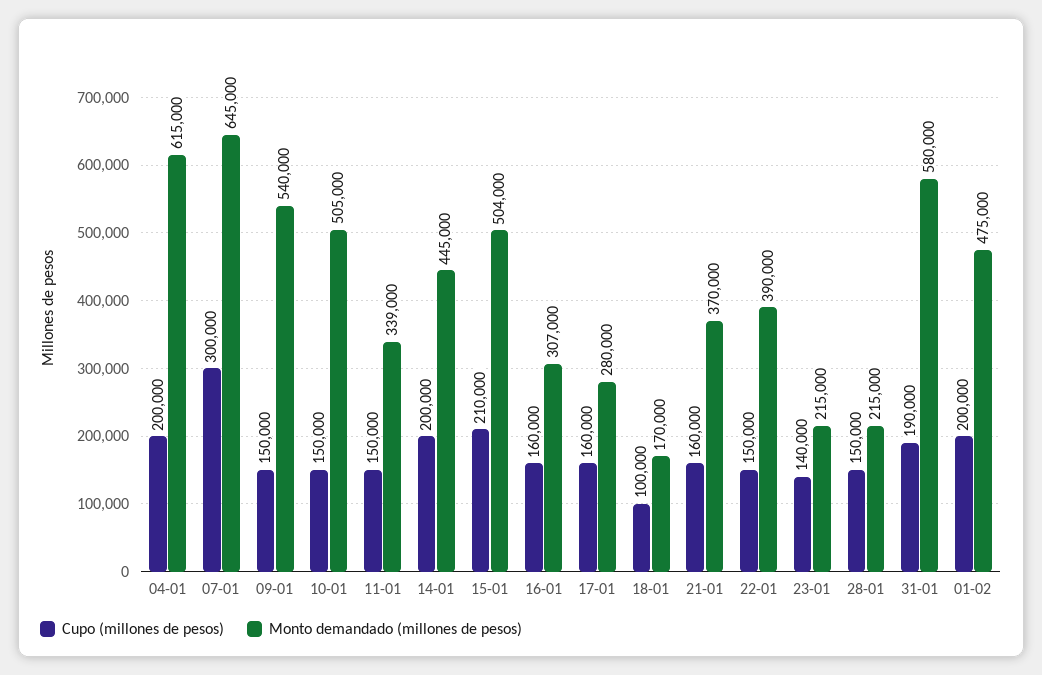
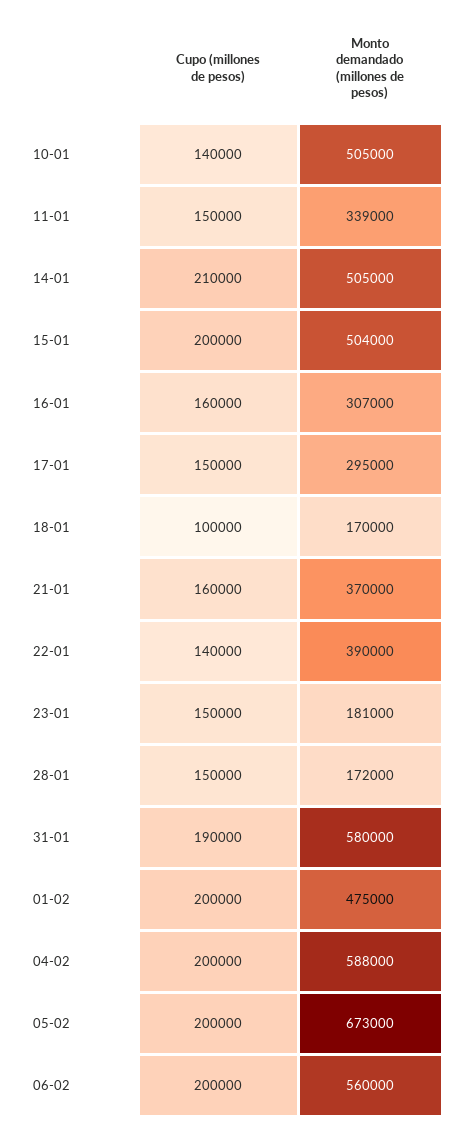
Cupo (millones de pesos), 04-01: 200000 -> none
Monto demandado (millones de pesos), 04-01: 615000 -> none
Cupo (millones de pesos), 07-01: 300000 -> none
Monto demandado (millones de pesos), 07-01: 645000 -> none
Cupo (millones de pesos), 09-01: 150000 -> none
Monto demandado (millones de pesos), 09-01: 540000 -> none
Cupo (millones de pesos), 10-01: 150000 -> 140000
Cupo (millones de pesos), 14-01: 200000 -> 210000
Monto demandado (millones de pesos), 14-01: 445000 -> 505000
Cupo (millones de pesos), 15-01: 210000 -> 200000
Cupo (millones de pesos), 17-01: 160000 -> 150000
Monto demandado (millones de pesos), 17-01: 280000 -> 295000
Cupo (millones de pesos), 22-01: 150000 -> 140000
Cupo (millones de pesos), 23-01: 140000 -> 150000
Monto demandado (millones de pesos), 23-01: 215000 -> 181000
Monto demandado (millones de pesos), 28-01: 215000 -> 172000
Cupo (millones de pesos), 04-02: none -> 200000
Monto demandado (millones de pesos), 04-02: none -> 588000
Cupo (millones de pesos), 05-02: none -> 200000
Monto demandado (millones de pesos), 05-02: none -> 673000
Cupo (millones de pesos), 06-02: none -> 200000
Monto demandado (millones de pesos), 06-02: none -> 560000

